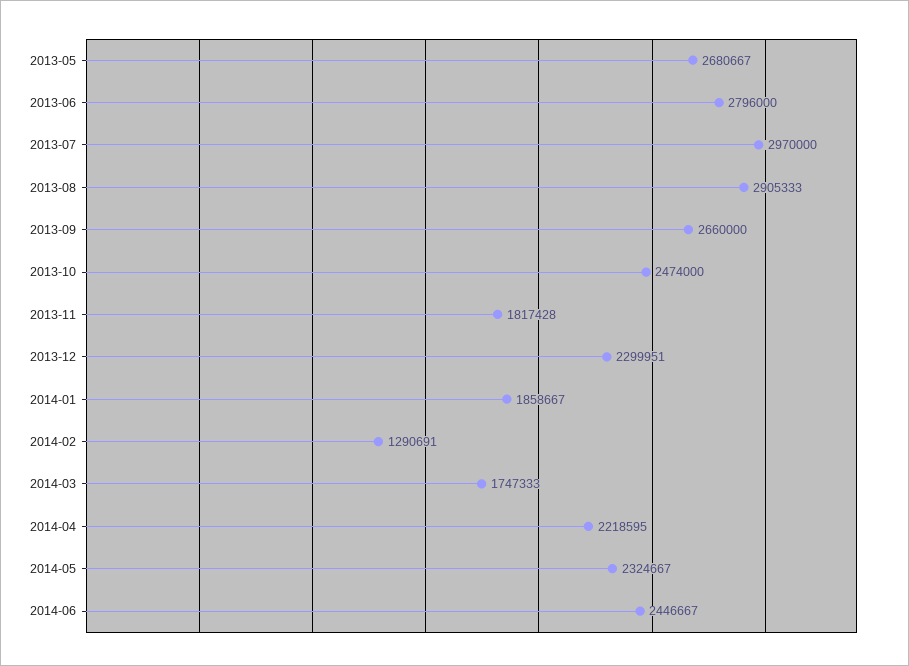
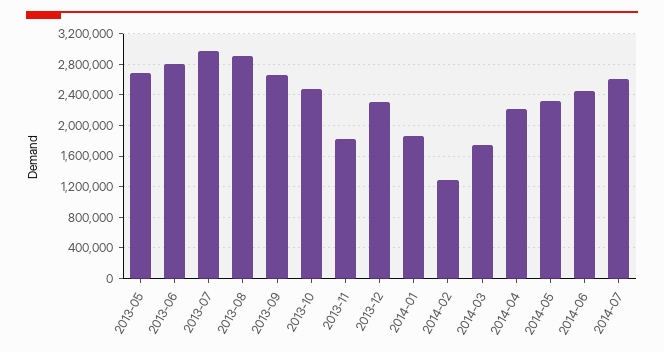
2014-07: none -> 2600000

